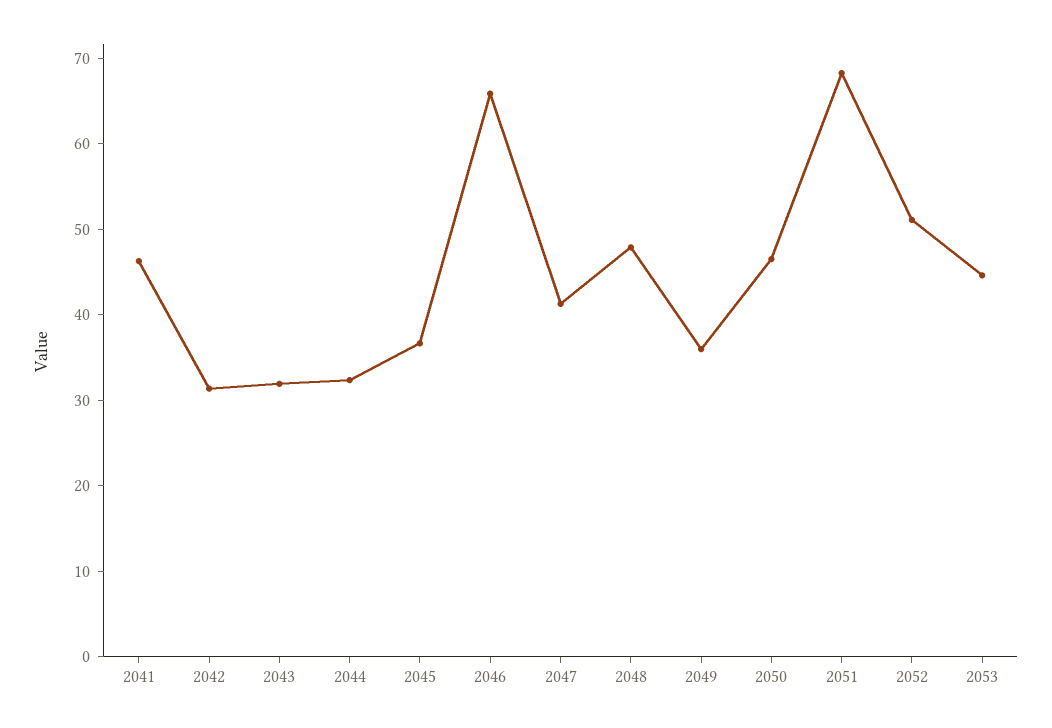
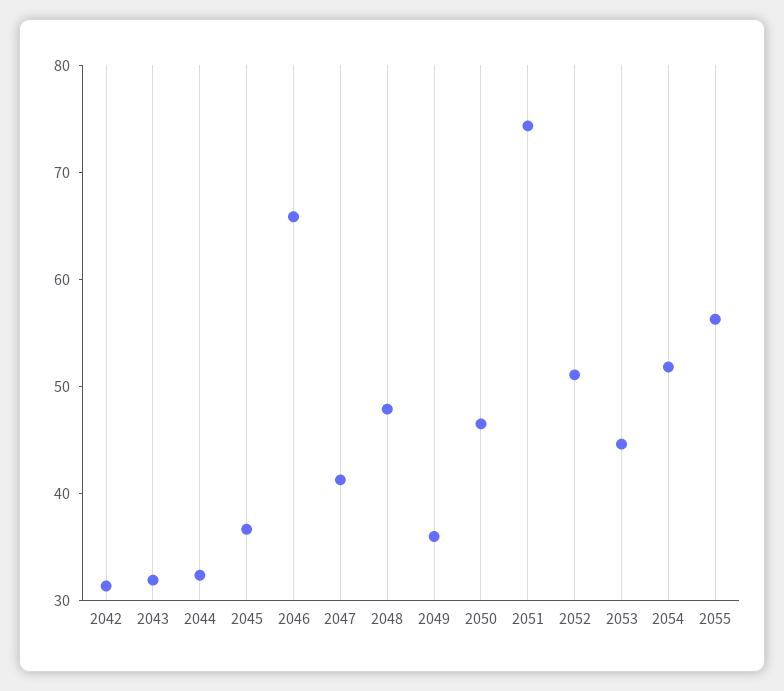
2041: 46 -> none
2051: 68 -> 74
2054: none -> 52
2055: none -> 56

